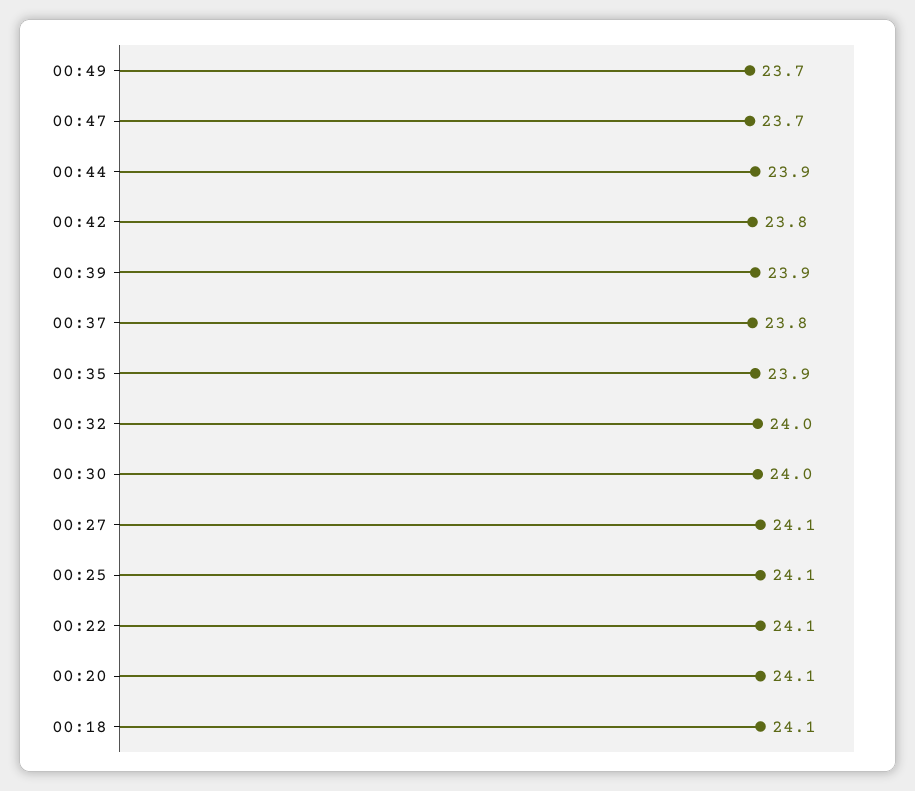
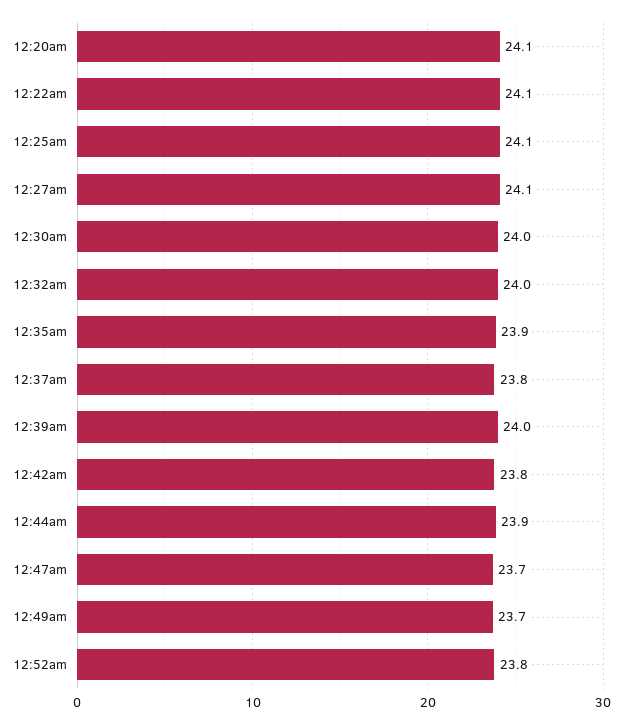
00:39: 23.9 -> 24
00:18: 24.1 -> none
12:52am: none -> 23.8

